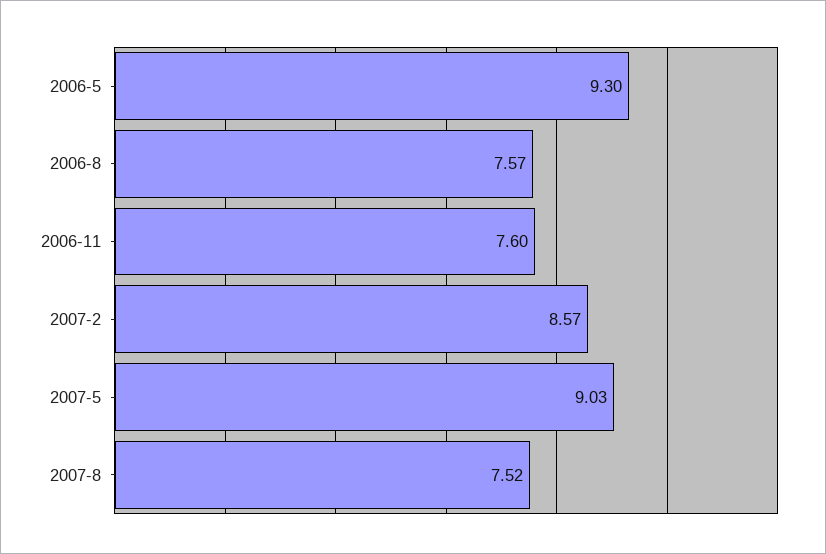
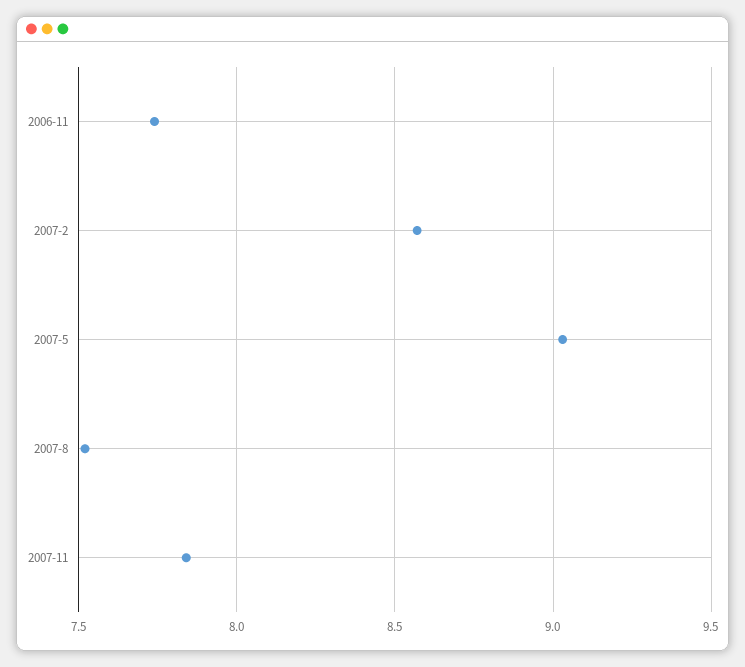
2006-5: 9.3 -> none
2006-8: 7.57 -> none
2006-11: 7.6 -> 7.75
2007-11: none -> 7.85

